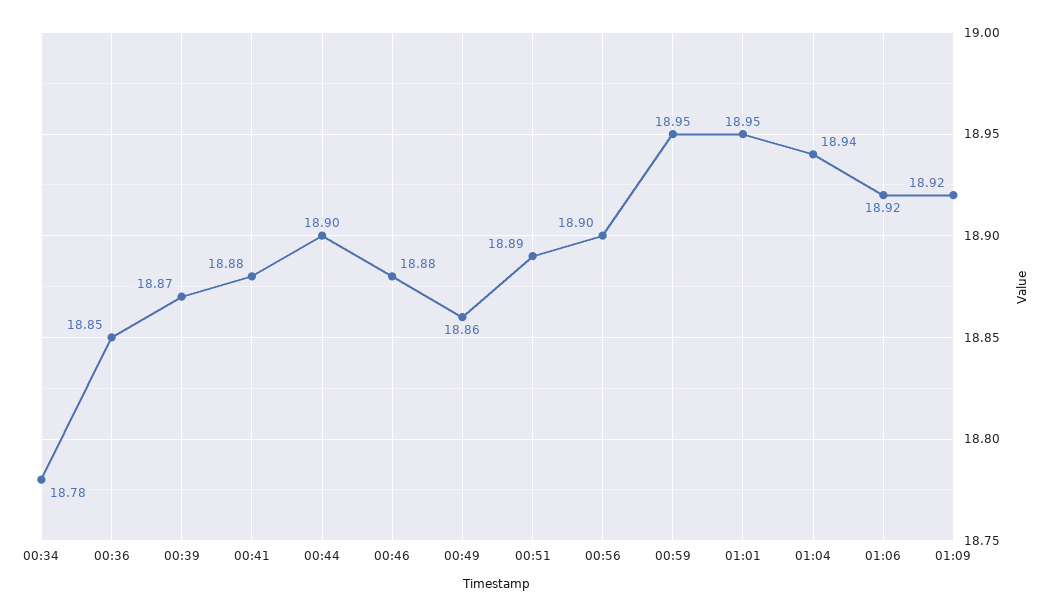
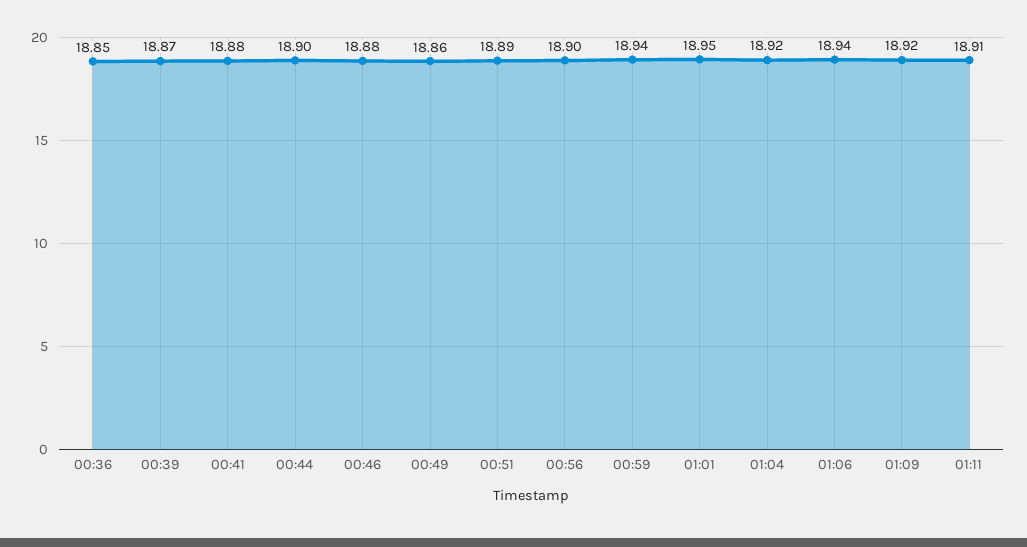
00:34: 18.78 -> none
00:59: 18.95 -> 18.94
01:04: 18.94 -> 18.92
01:06: 18.92 -> 18.94
01:11: none -> 18.91

